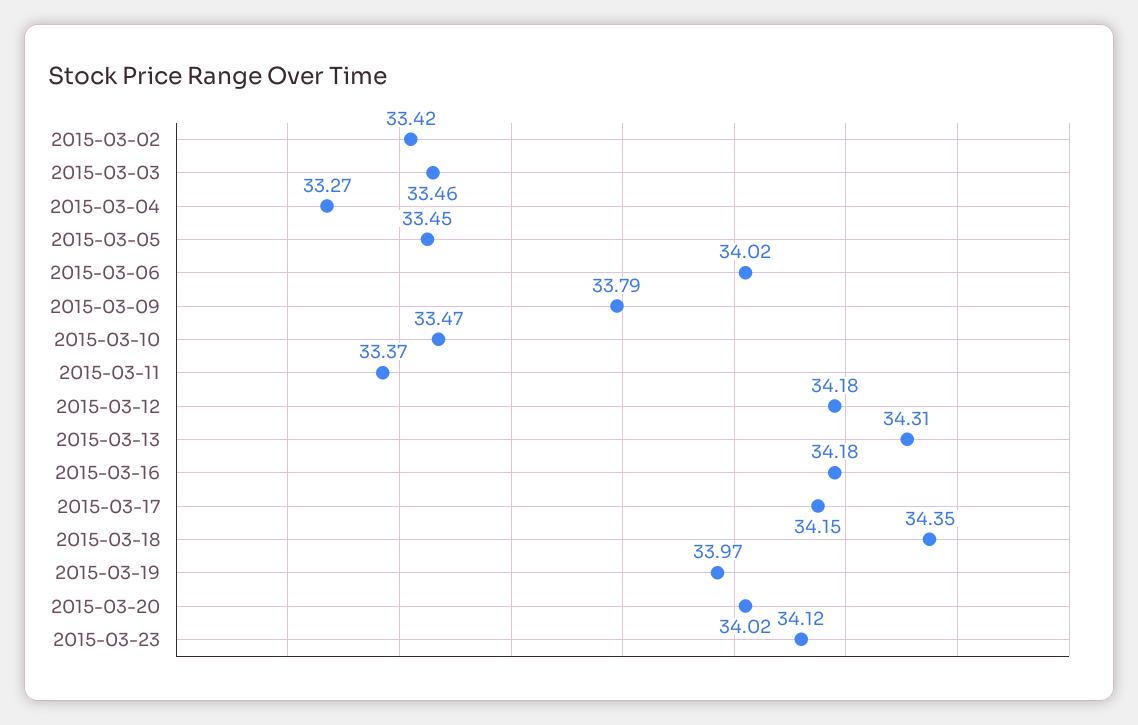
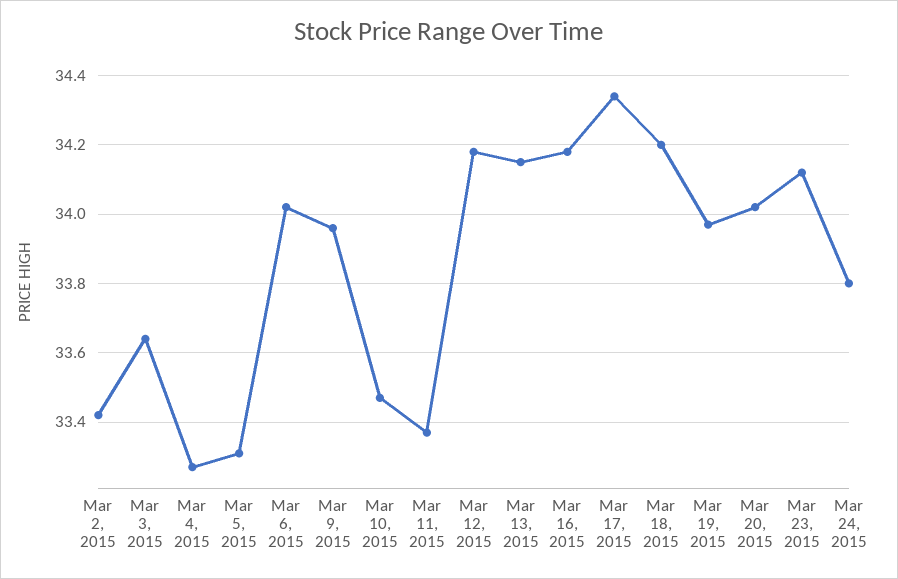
2015-03-03: 33.46 -> 33.65
2015-03-05: 33.45 -> 33.3
2015-03-09: 33.79 -> 33.95
2015-03-13: 34.31 -> 34.15
2015-03-17: 34.15 -> 34.35
2015-03-18: 34.35 -> 34.2
Mar 24, 2015: none -> 33.8

